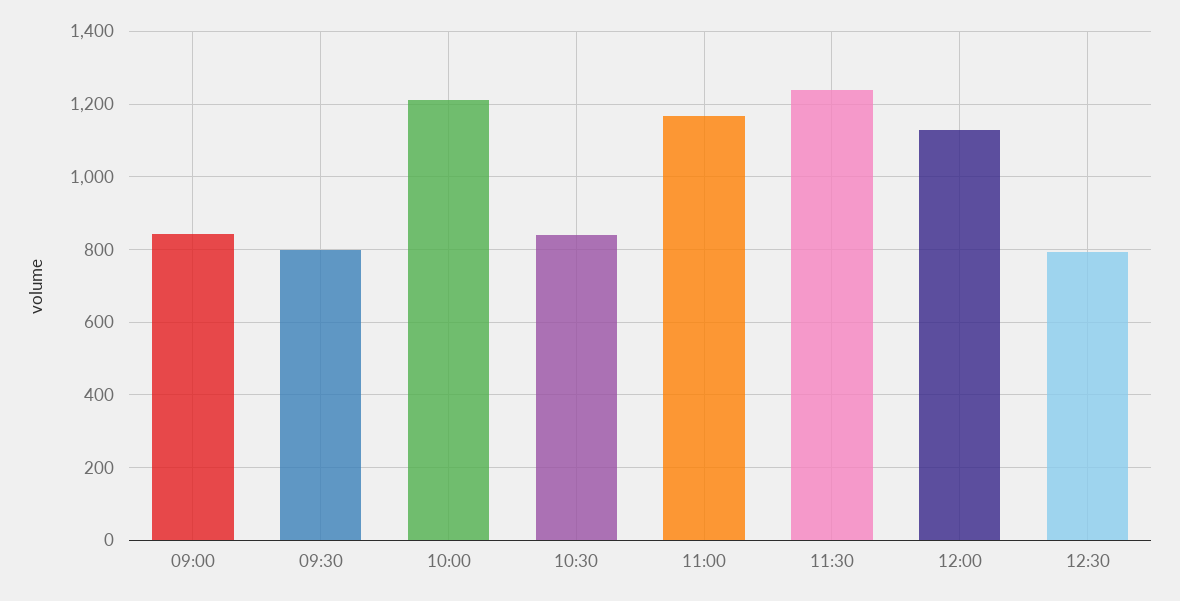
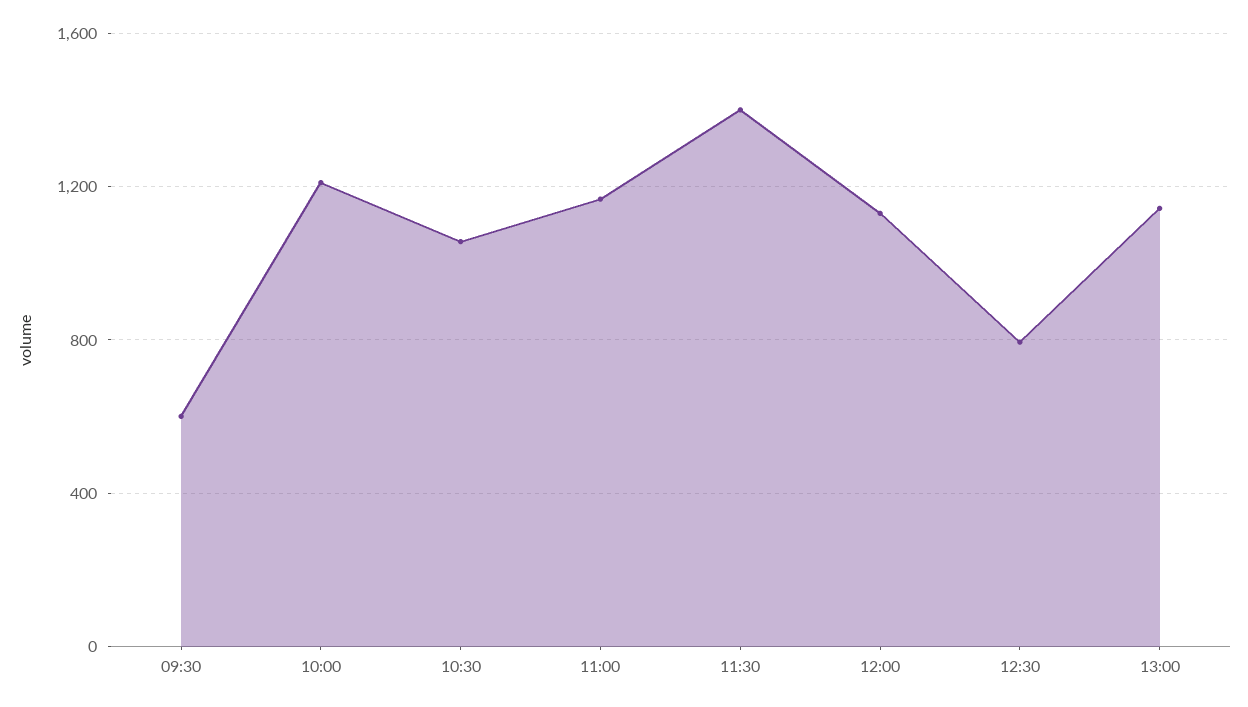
09:00: 840 -> none
09:30: 800 -> 600
10:30: 840 -> 1050
11:30: 1240 -> 1400
13:00: none -> 1150

